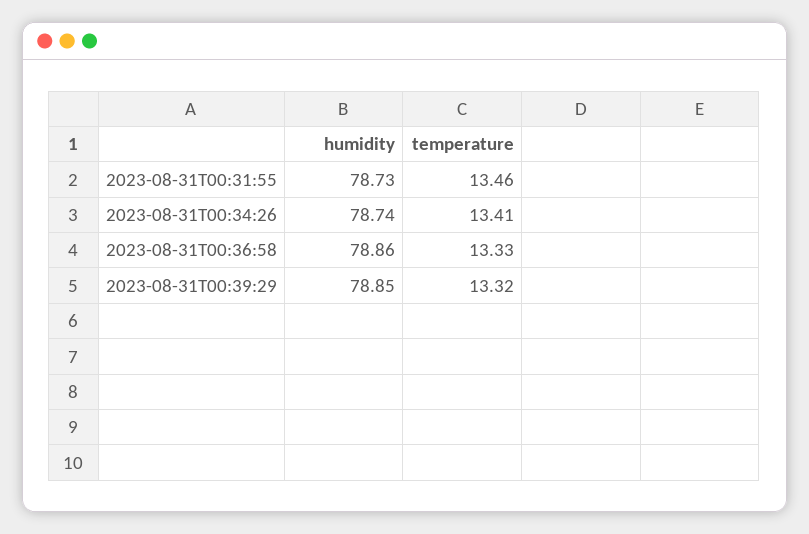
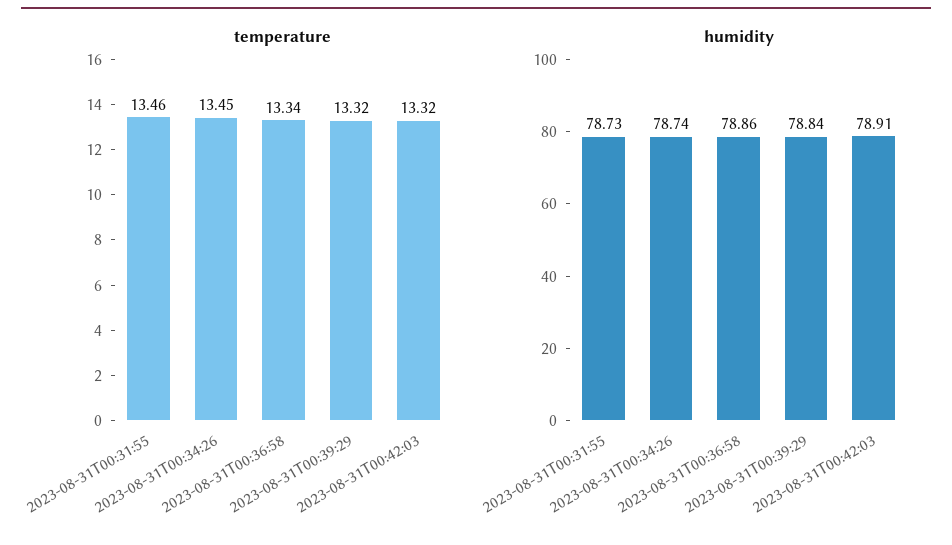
temperature, 2023-08-31T00:34:26: 13.41 -> 13.45
temperature, 2023-08-31T00:36:58: 13.33 -> 13.34
humidity, 2023-08-31T00:39:29: 78.85 -> 78.84
temperature, 2023-08-31T00:42:03: none -> 13.32
humidity, 2023-08-31T00:42:03: none -> 78.91

